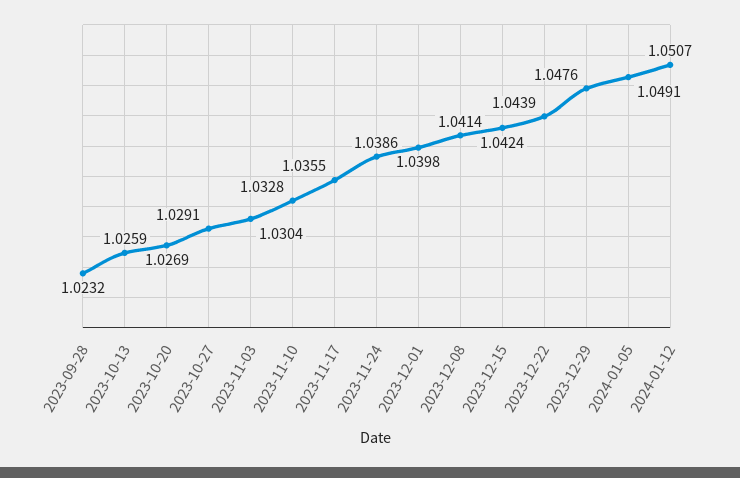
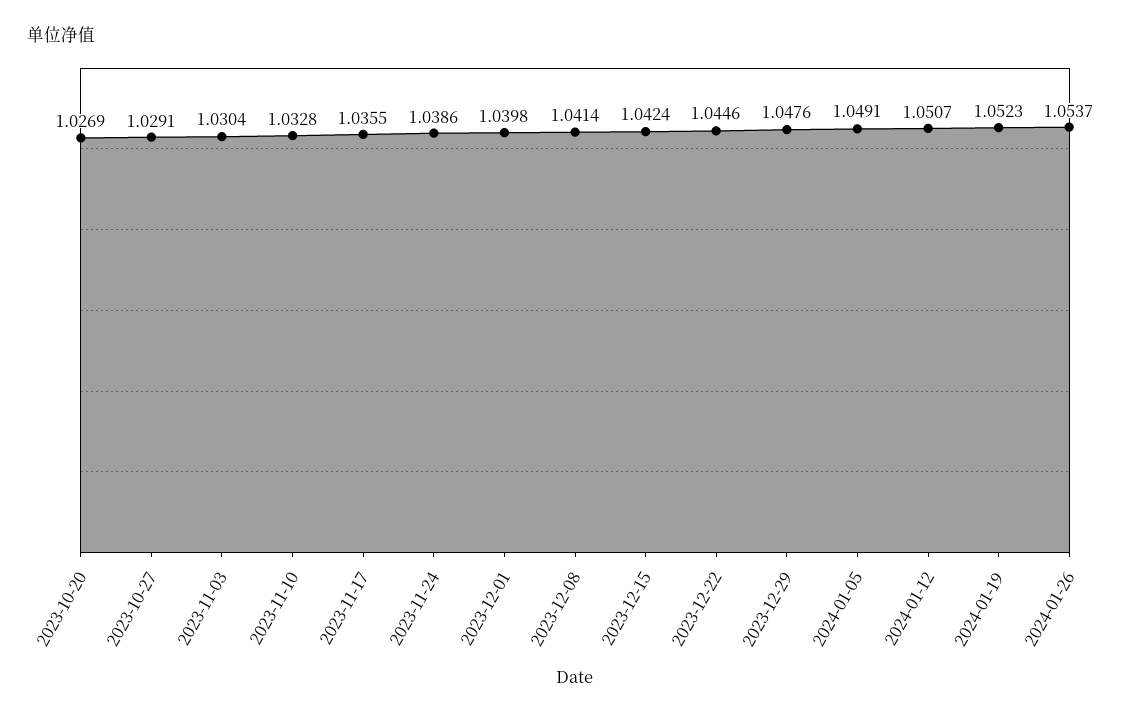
2023-09-28: 1.0232 -> none
2023-10-13: 1.0259 -> none
2023-12-22: 1.0439 -> 1.0446
2024-01-19: none -> 1.0523
2024-01-26: none -> 1.0537

